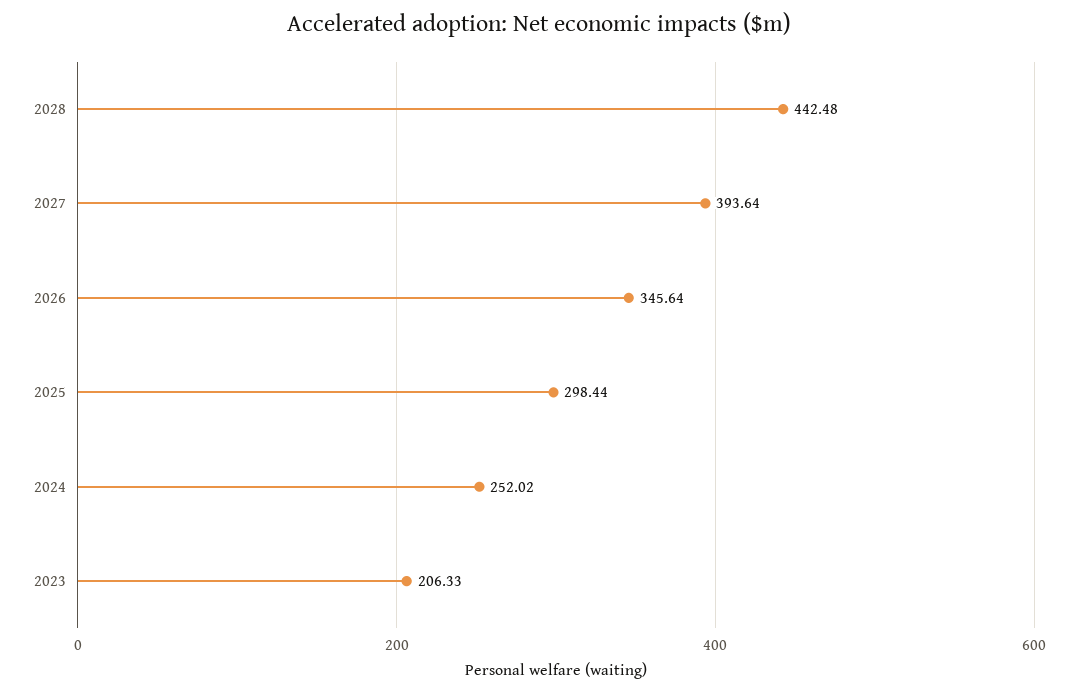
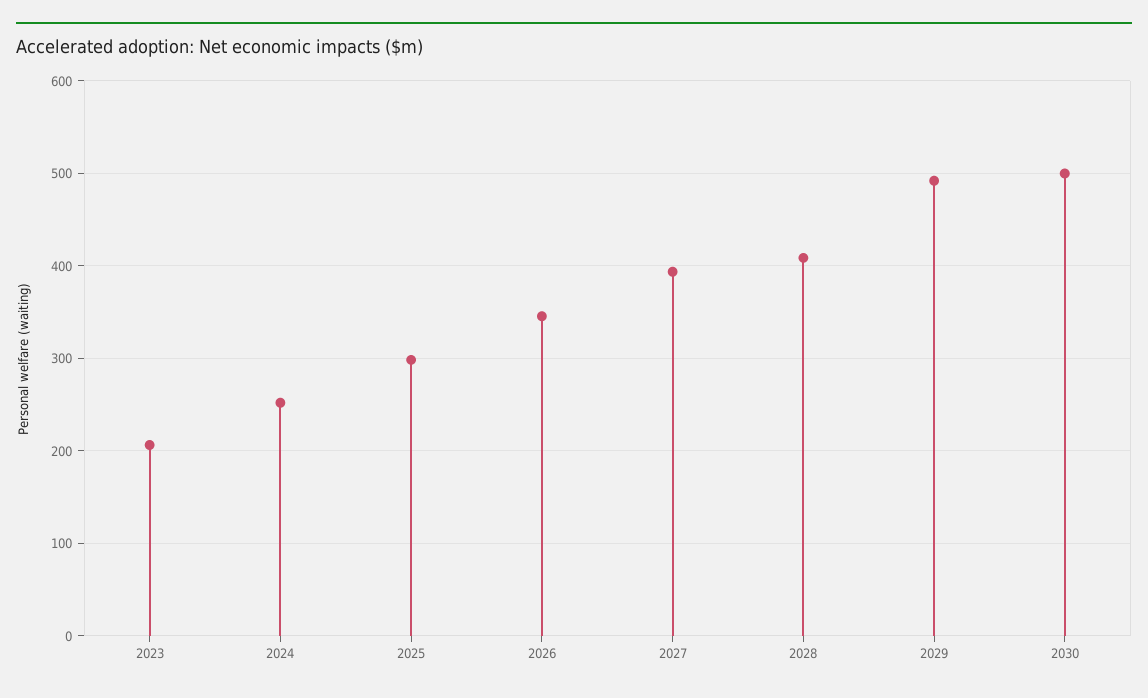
2028: 442.48 -> 410
2029: none -> 490
2030: none -> 500

